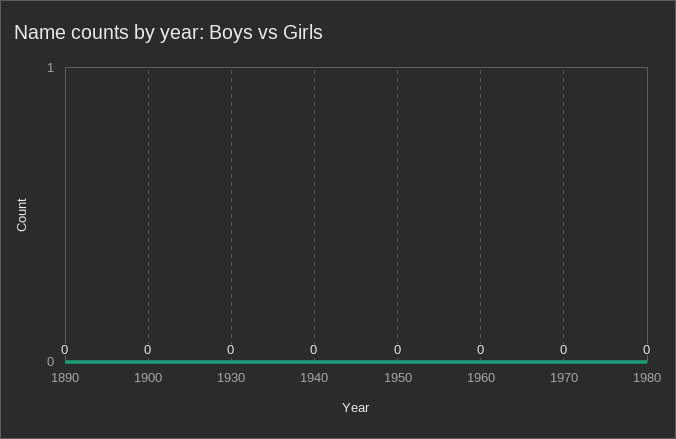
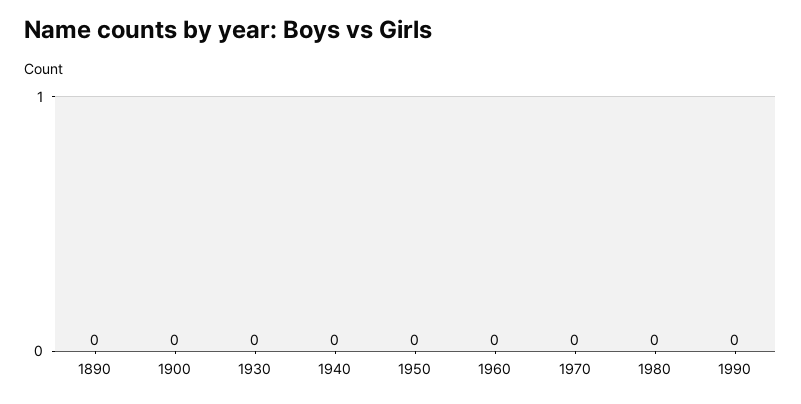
1990: none -> 0

